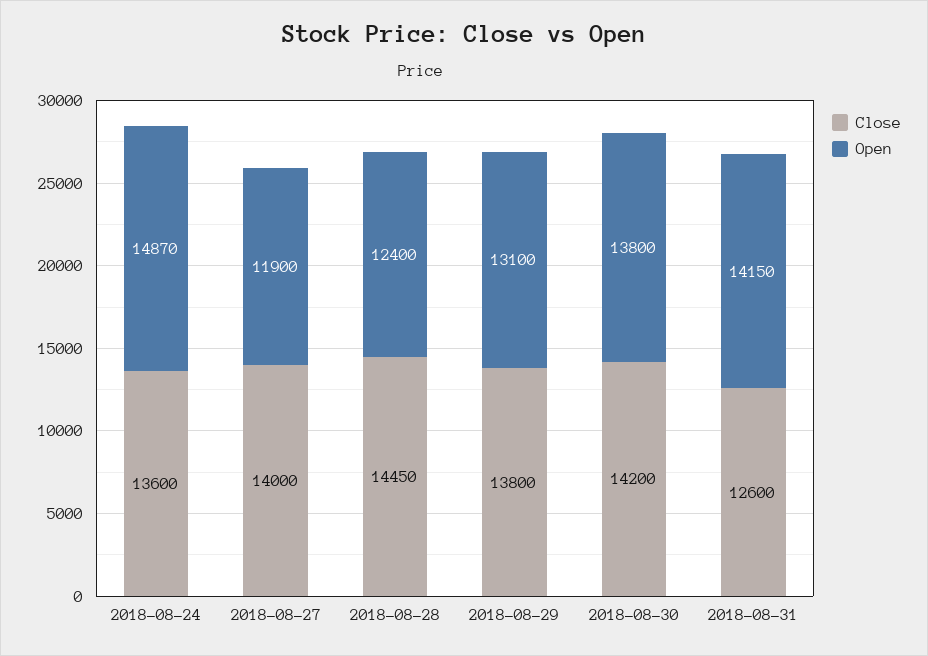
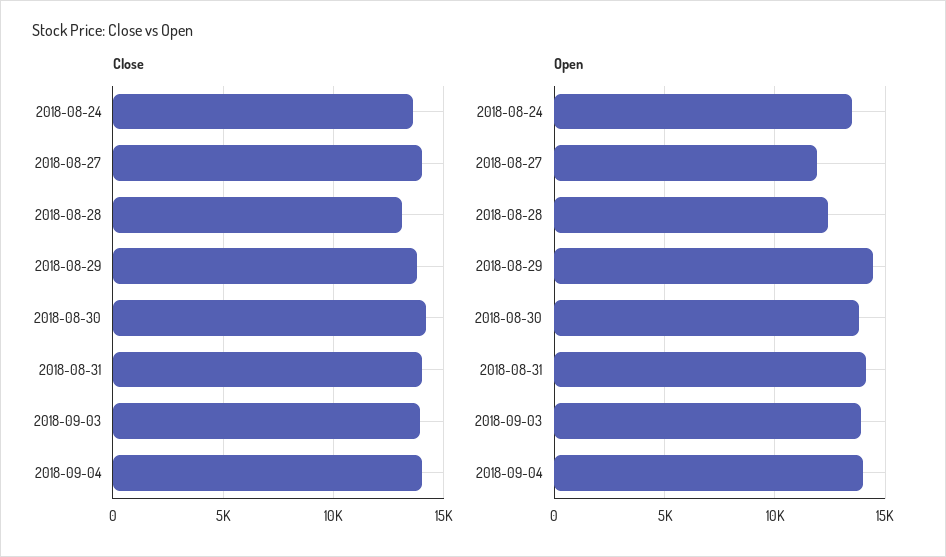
Open, 2018-08-24: 14870 -> 13500
Close, 2018-08-28: 14450 -> 13000
Open, 2018-08-29: 13100 -> 14500
Close, 2018-08-31: 12600 -> 14000
Close, 2018-09-03: none -> 14000
Close, 2018-09-04: none -> 14000
Open, 2018-09-03: none -> 14000
Open, 2018-09-04: none -> 14000

